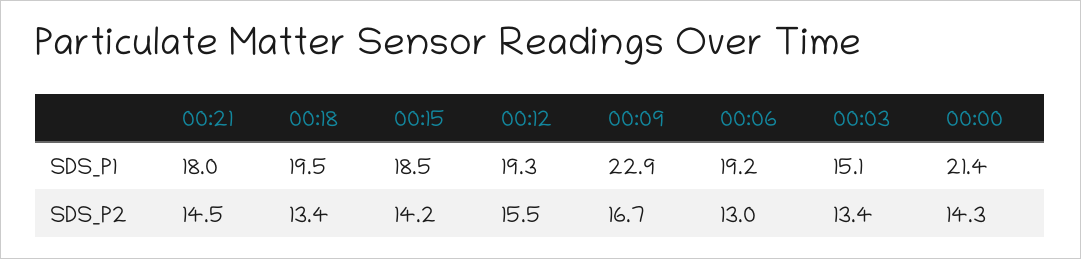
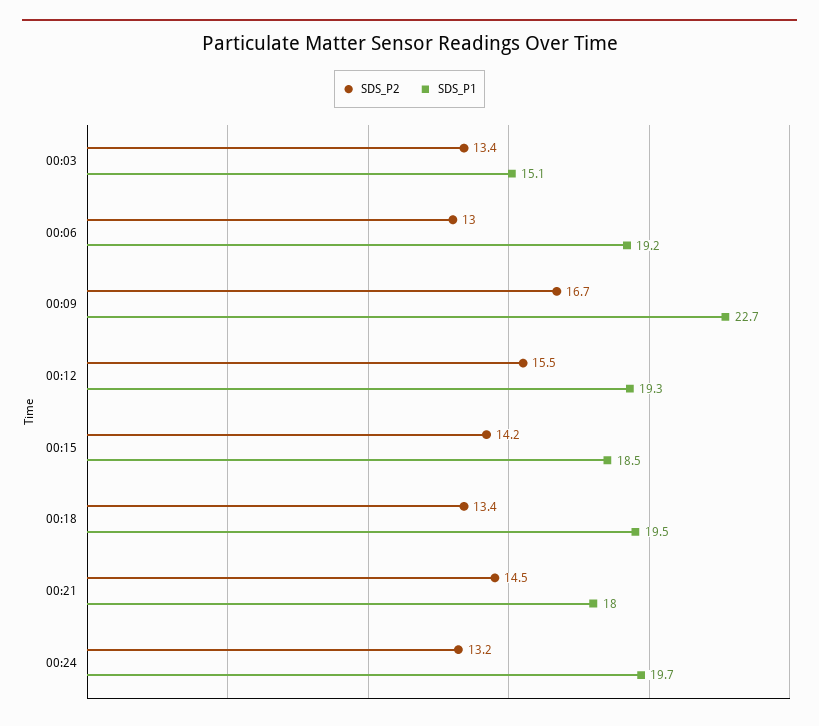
SDS_P1, 00:09: 22.9 -> 22.7
SDS_P1, 00:00: 21.4 -> none
SDS_P2, 00:00: 14.3 -> none
SDS_P2, 00:24: none -> 13.2
SDS_P1, 00:24: none -> 19.7

